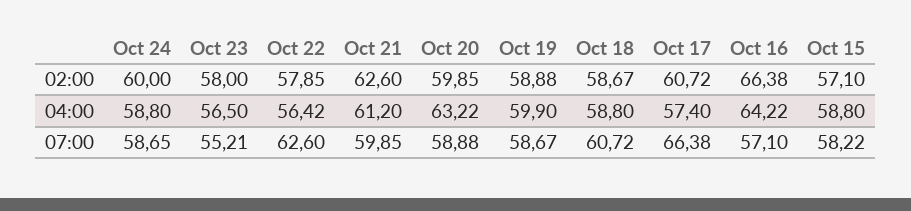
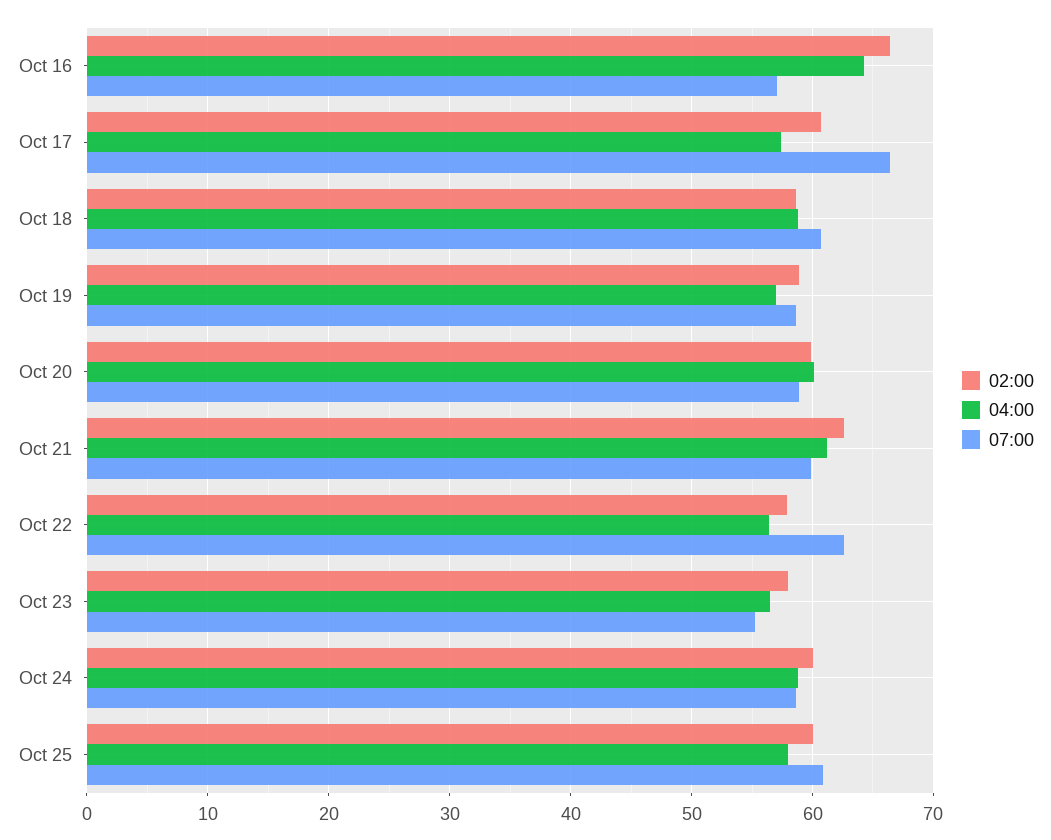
02:00, Oct 15: 57.1 -> none
04:00, Oct 20: 63.22 -> 60
04:00, Oct 19: 59.9 -> 57
04:00, Oct 15: 58.8 -> none
07:00, Oct 15: 58.22 -> none
02:00, Oct 25: none -> 60
04:00, Oct 25: none -> 58
07:00, Oct 25: none -> 61

